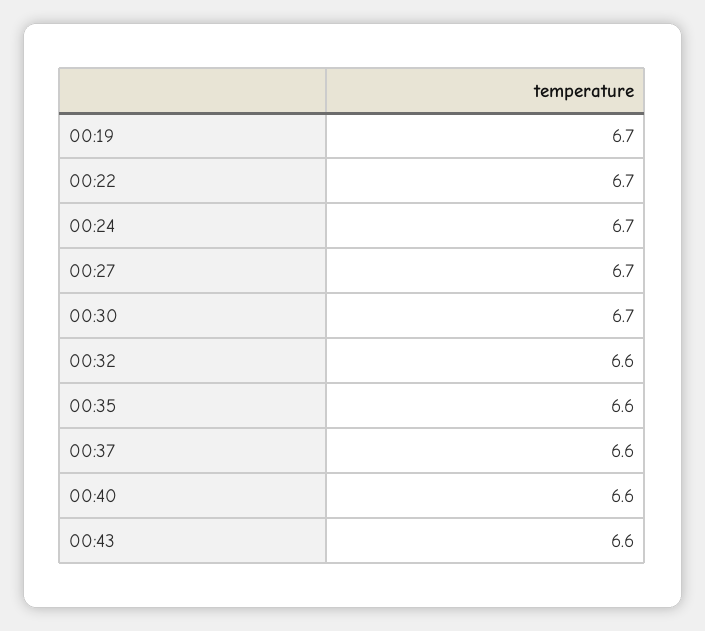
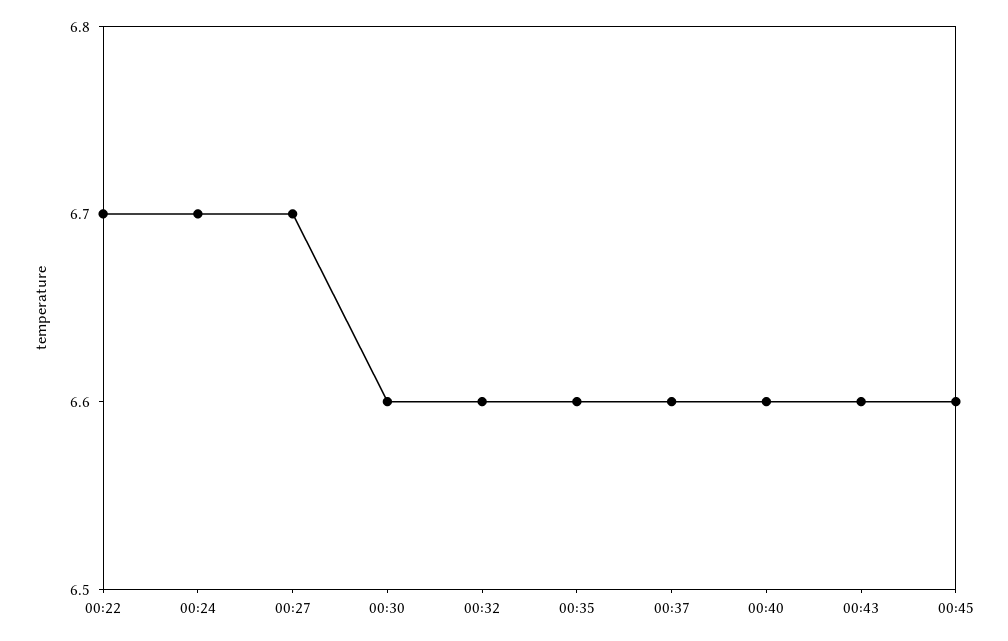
00:19: 6.7 -> none
00:30: 6.7 -> 6.6
00:45: none -> 6.6

